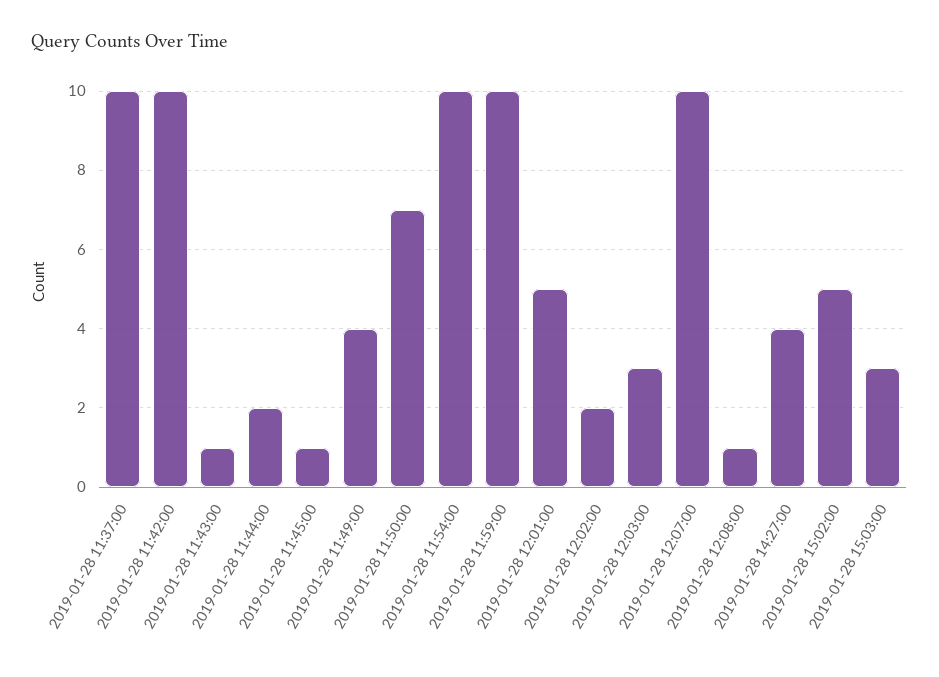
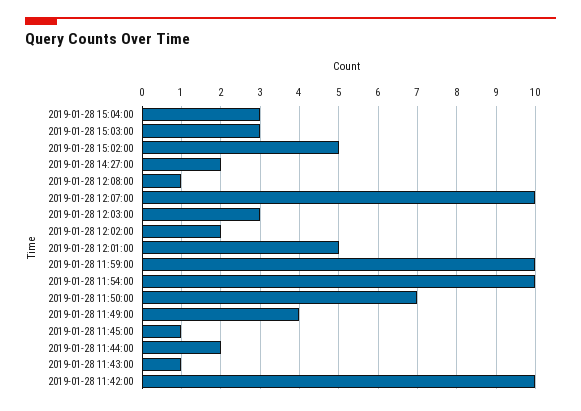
2019-01-28 11:37:00: 10 -> none
2019-01-28 14:27:00: 4 -> 2
2019-01-28 15:04:00: none -> 3

